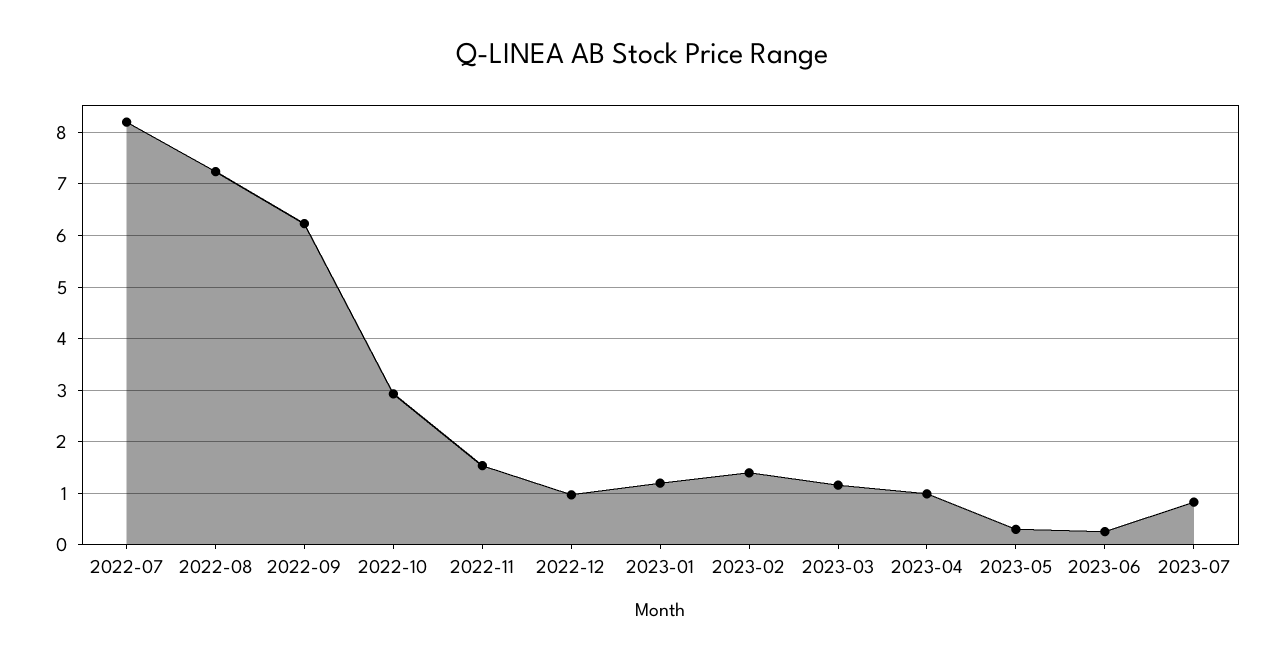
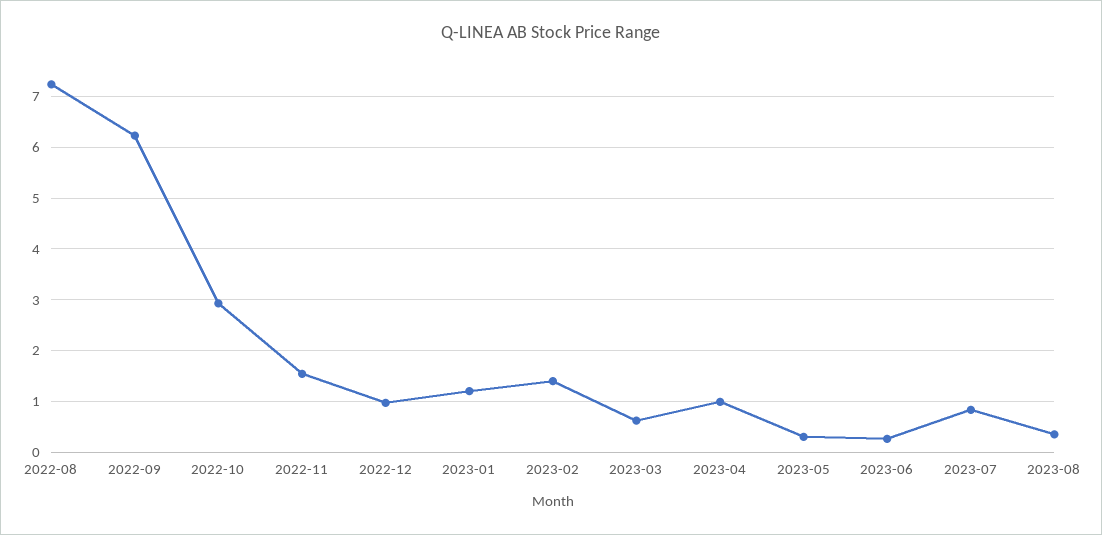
2022-07: 8.2 -> none
2023-03: 1.2 -> 0.6
2023-08: none -> 0.4

